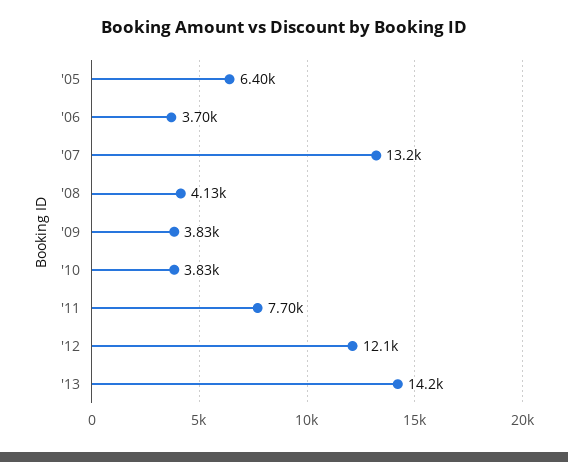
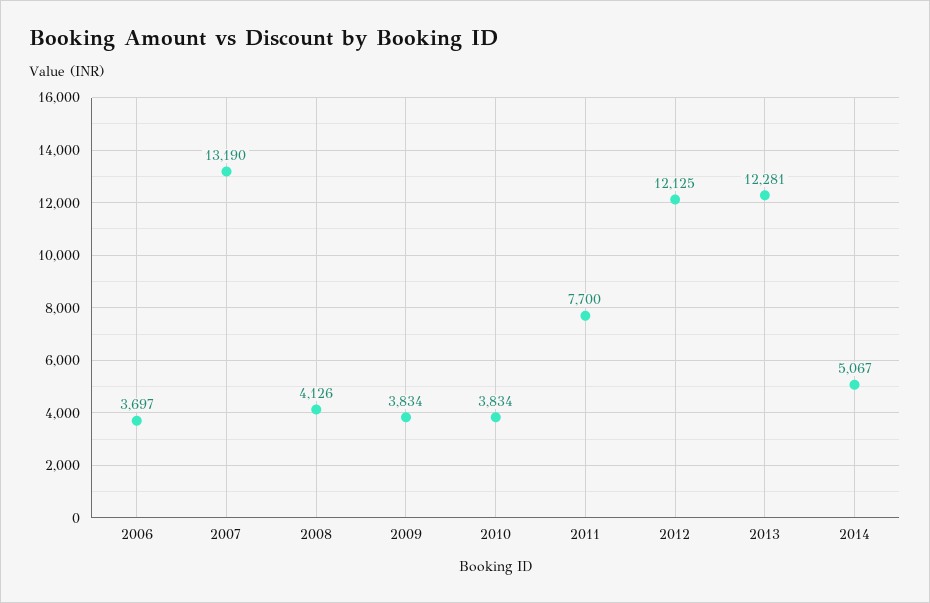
'05: 6400 -> none
'13: 14200 -> 12281
2014: none -> 5067

